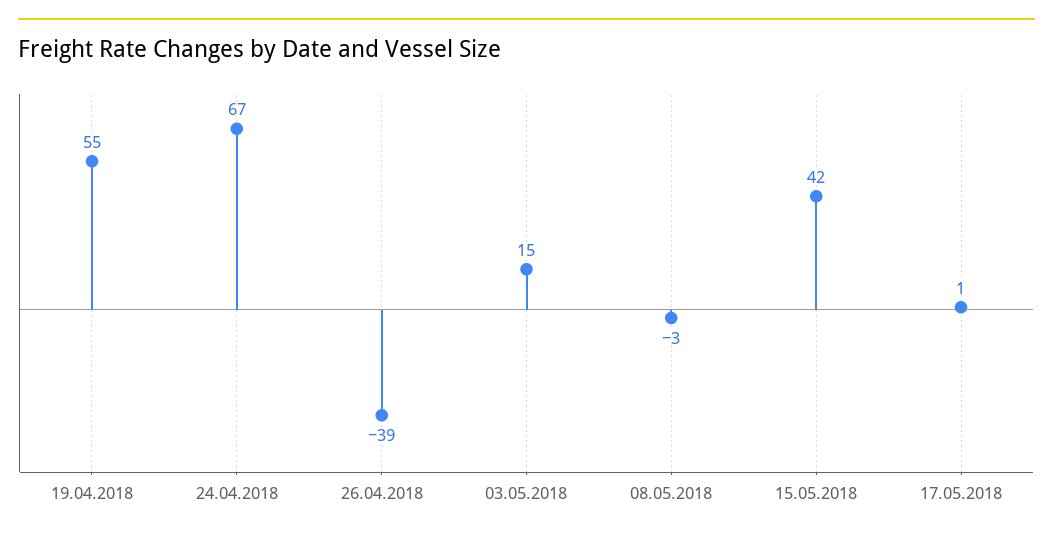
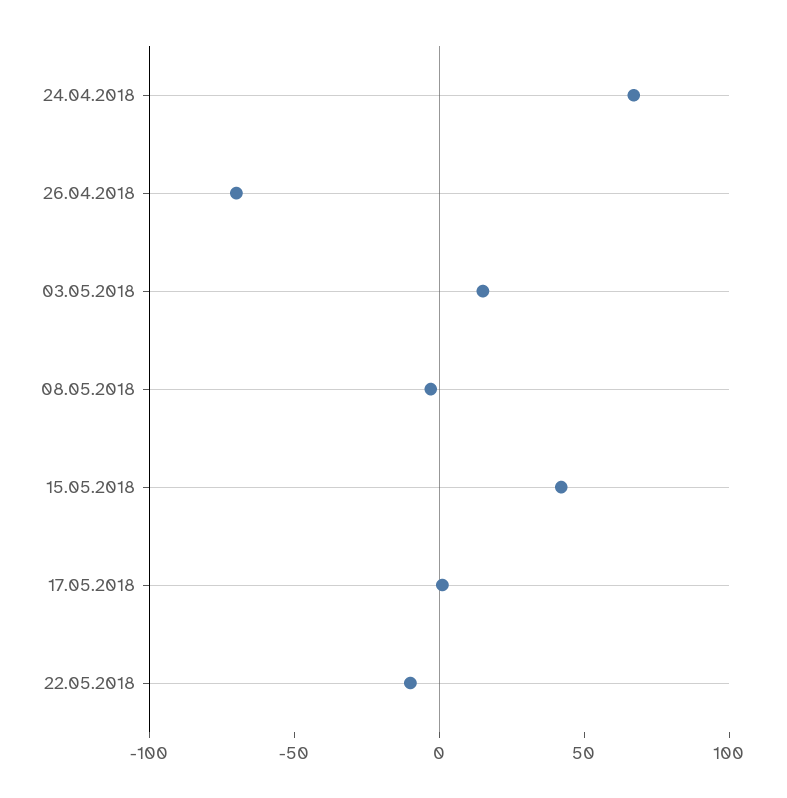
19.04.2018: 55 -> none
26.04.2018: -39 -> -70
22.05.2018: none -> -10

